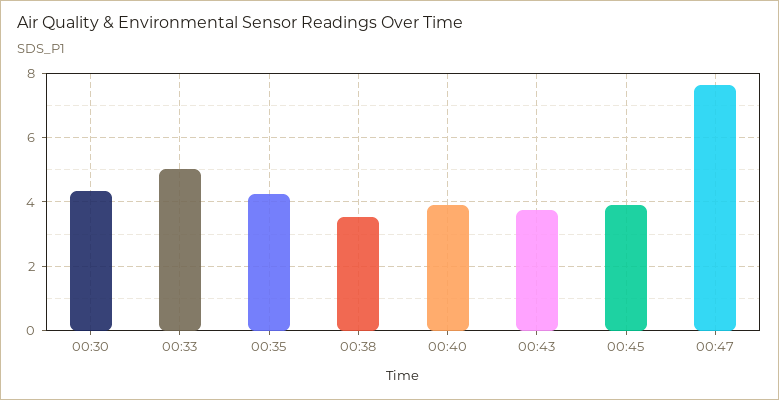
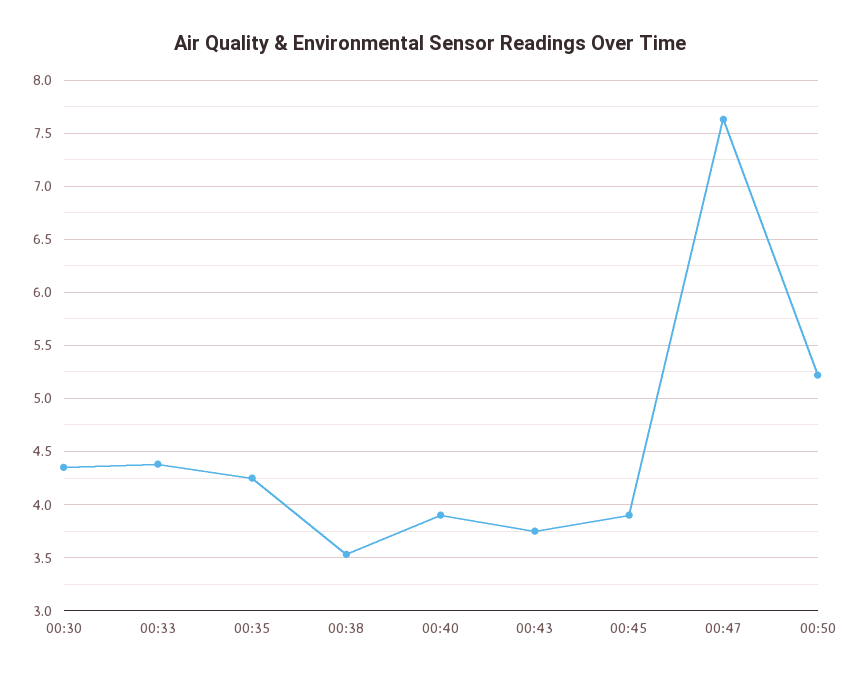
00:33: 5 -> 4.4
00:50: none -> 5.2

